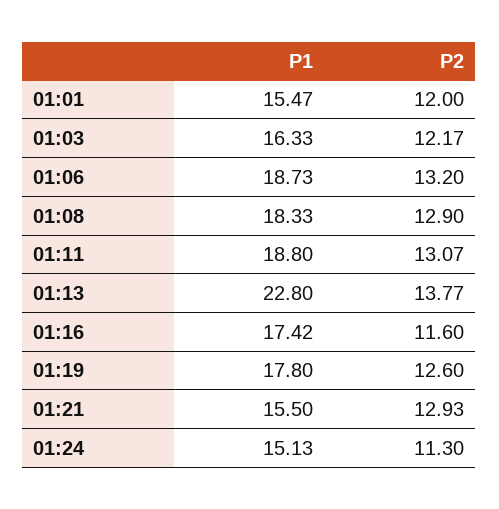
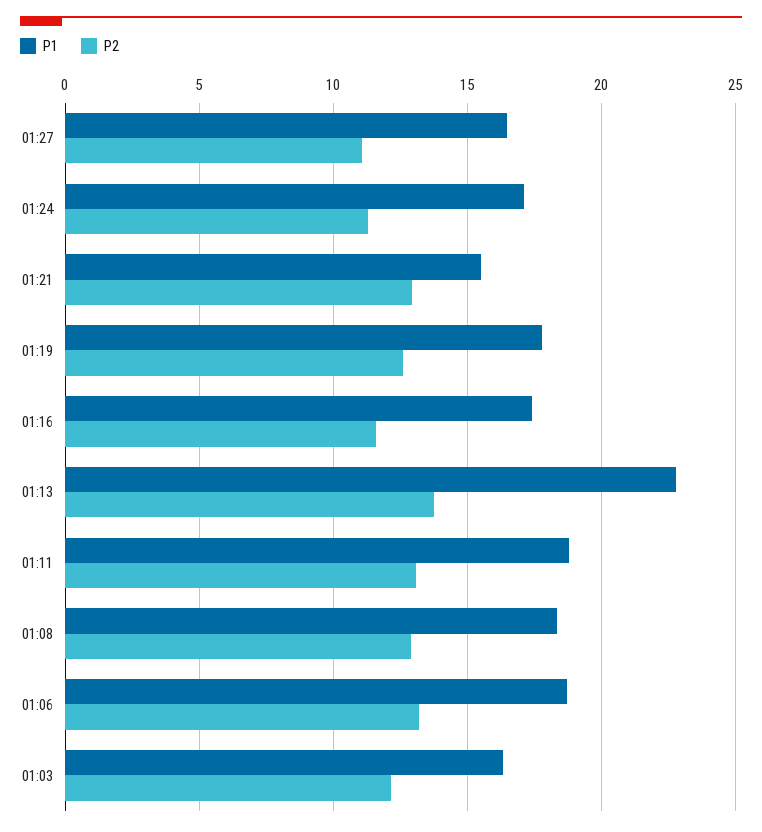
P1, 01:01: 15.47 -> none
P2, 01:01: 12 -> none
P1, 01:24: 15.13 -> 17
P1, 01:27: none -> 16.5
P2, 01:27: none -> 11

